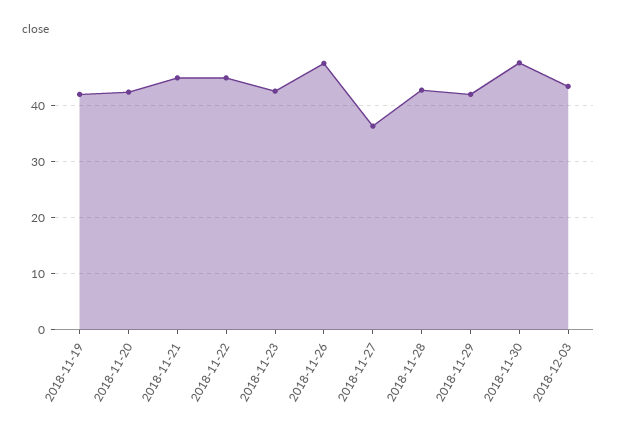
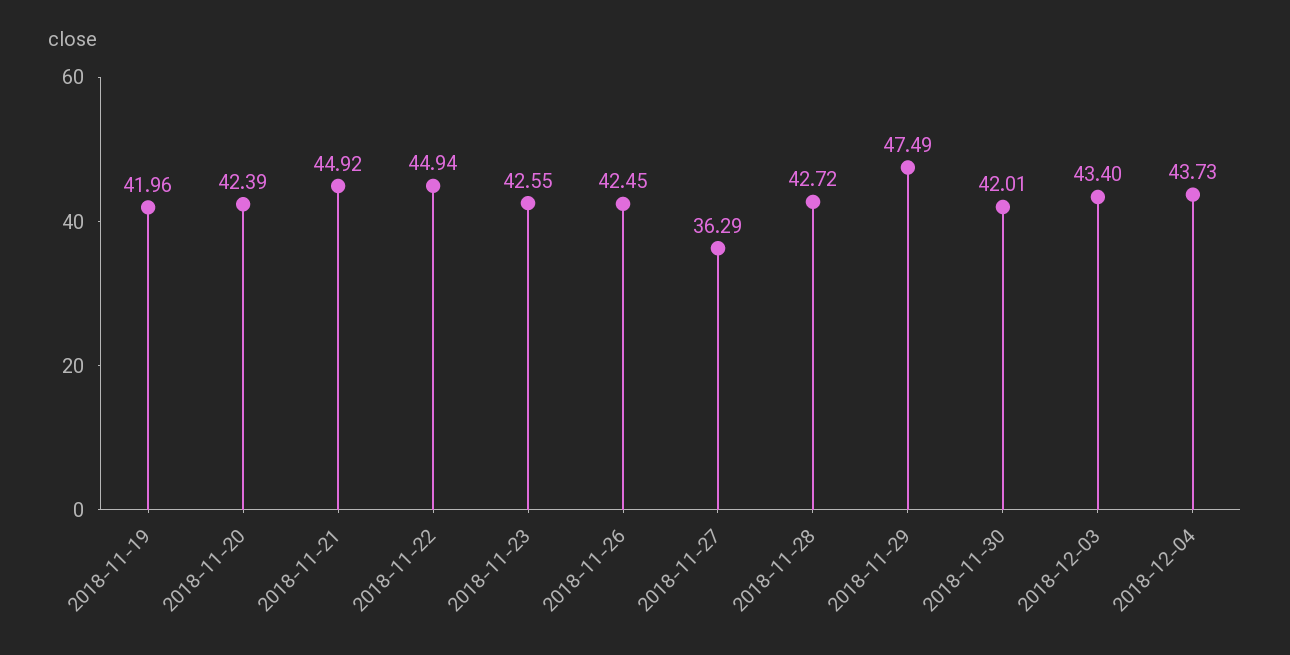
2018-11-26: 48 -> 42.45
2018-11-29: 42 -> 47.49
2018-11-30: 48 -> 42.01
2018-12-04: none -> 43.73

